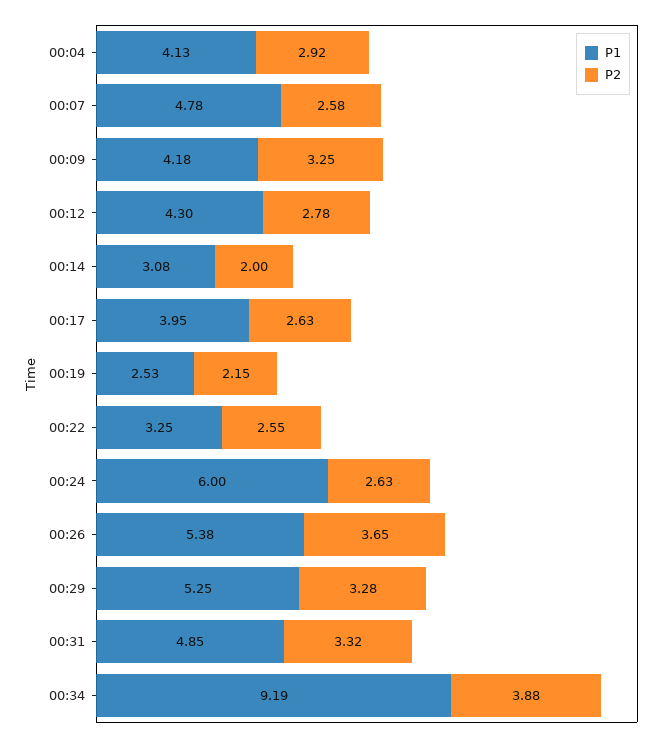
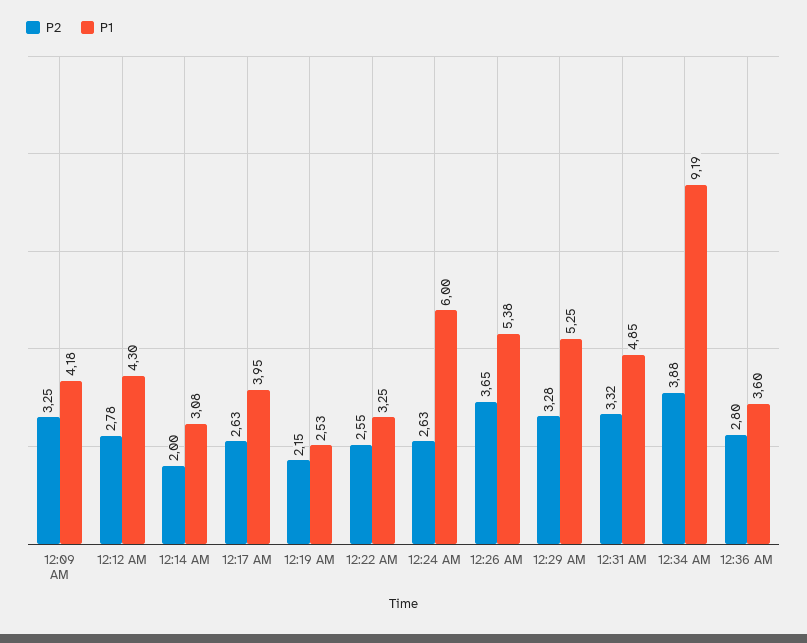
P1, 00:04: 4.13 -> none
P2, 00:04: 2.92 -> none
P1, 00:07: 4.78 -> none
P2, 00:07: 2.58 -> none
P2, 12:36 AM: none -> 2.8
P1, 12:36 AM: none -> 3.6

